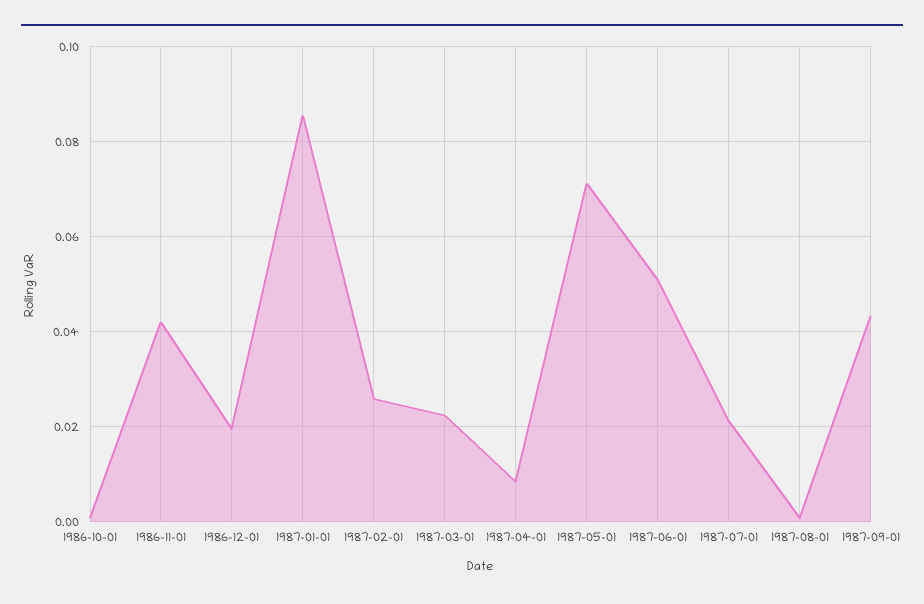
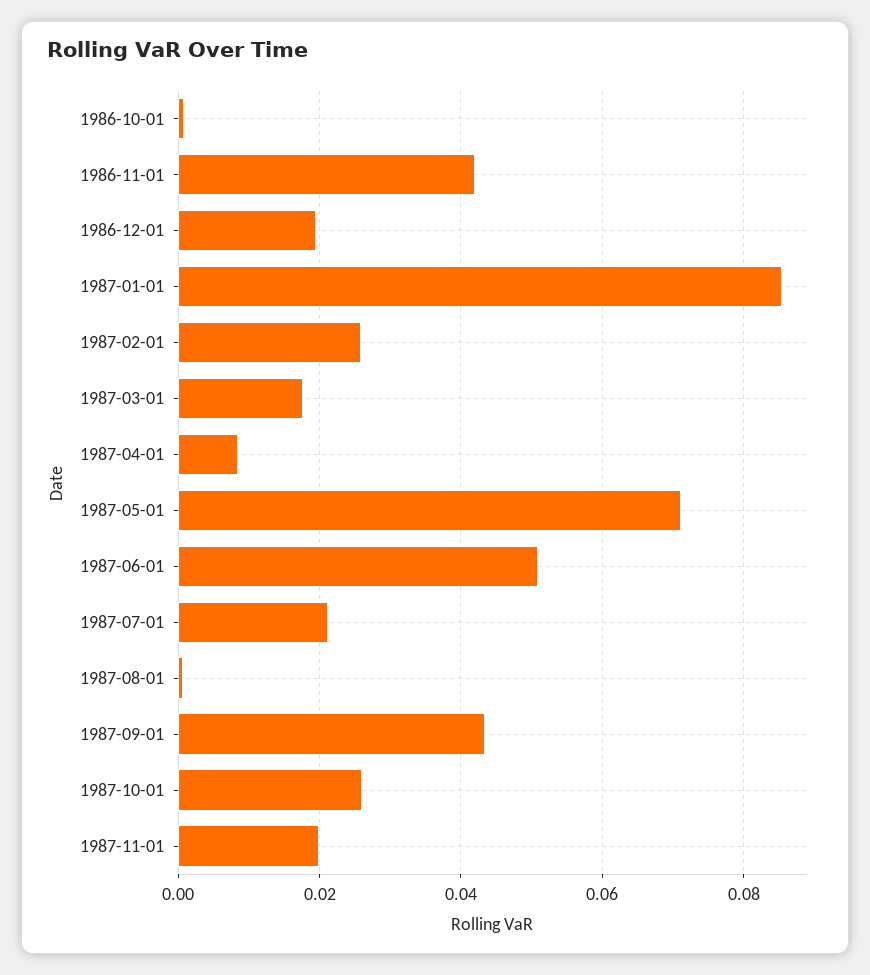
1987-03-01: 0.022 -> 0.018
1987-10-01: none -> 0.026
1987-11-01: none -> 0.02

